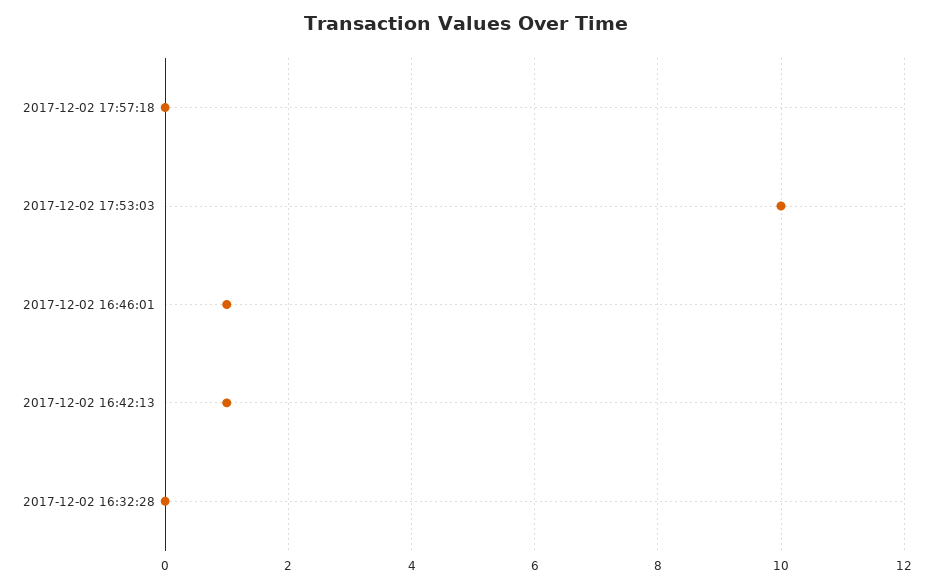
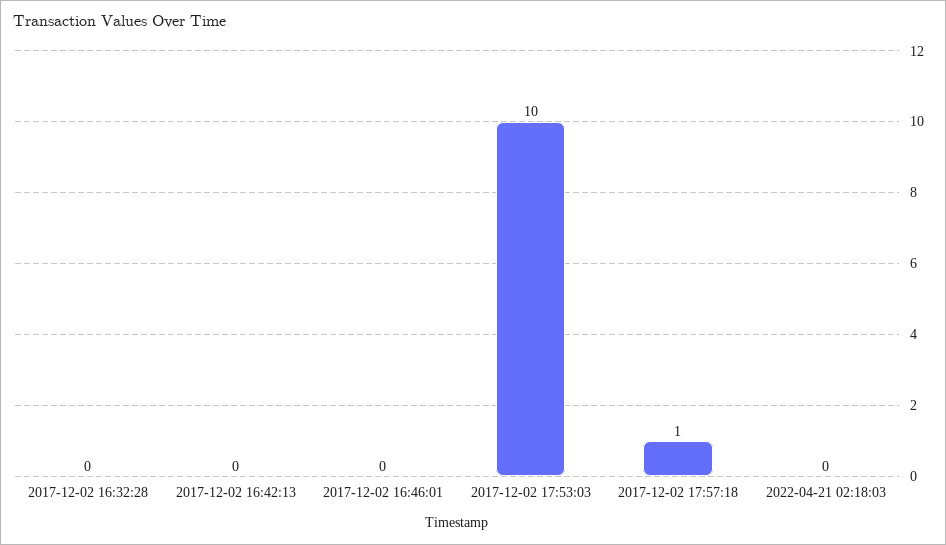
2017-12-02 17:57:18: 0 -> 1
2017-12-02 16:46:01: 1 -> 0
2017-12-02 16:42:13: 1 -> 0
2022-04-21 02:18:03: none -> 0

